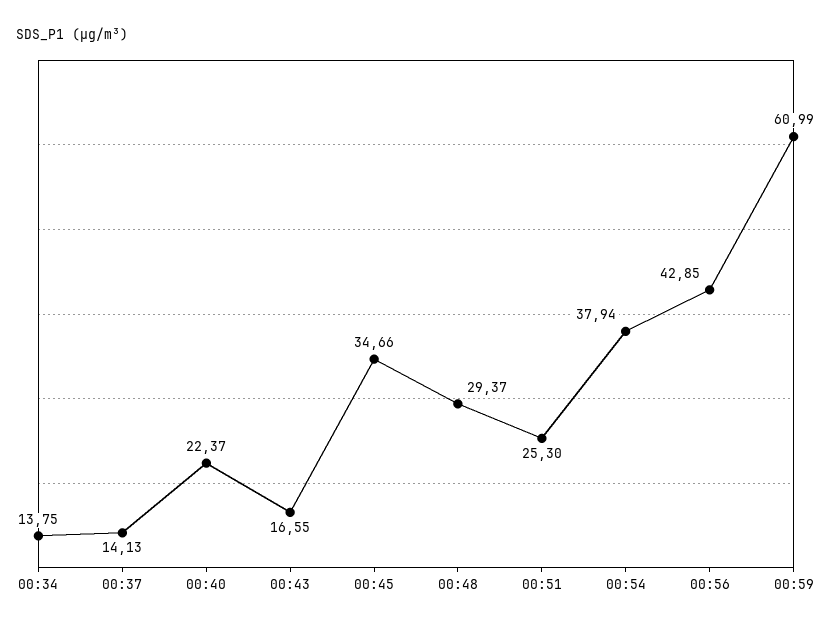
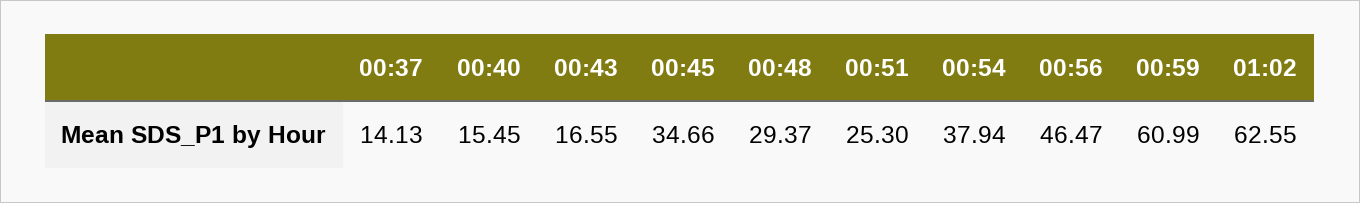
00:34: 13.75 -> none
00:40: 22.37 -> 15.45
00:56: 42.85 -> 46.47
01:02: none -> 62.55

